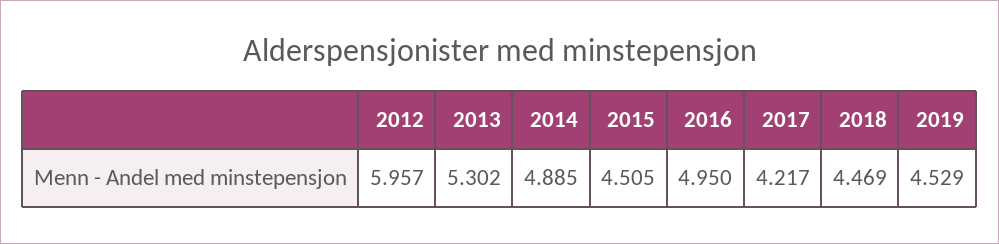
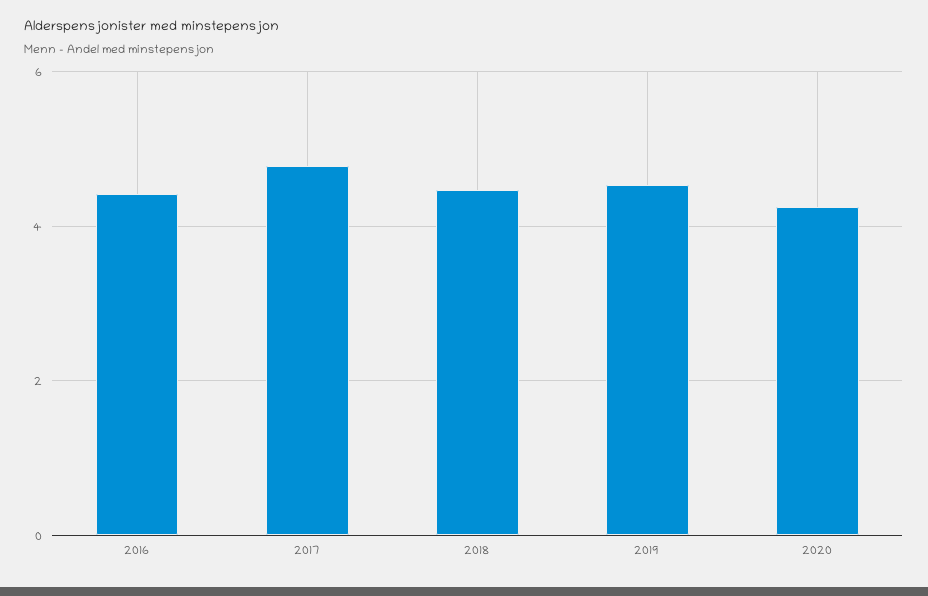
2012: 5.957 -> none
2013: 5.302 -> none
2014: 4.885 -> none
2015: 4.505 -> none
2016: 4.95 -> 4.4
2017: 4.217 -> 4.8
2020: none -> 4.2

